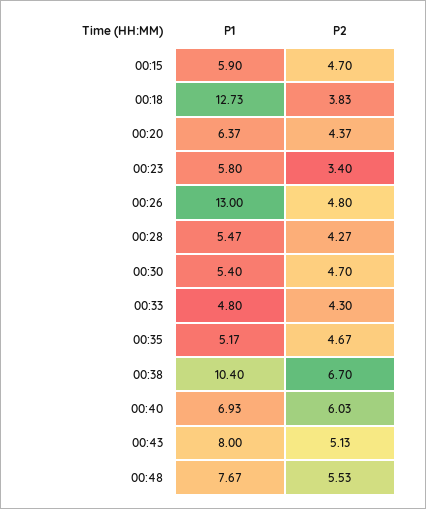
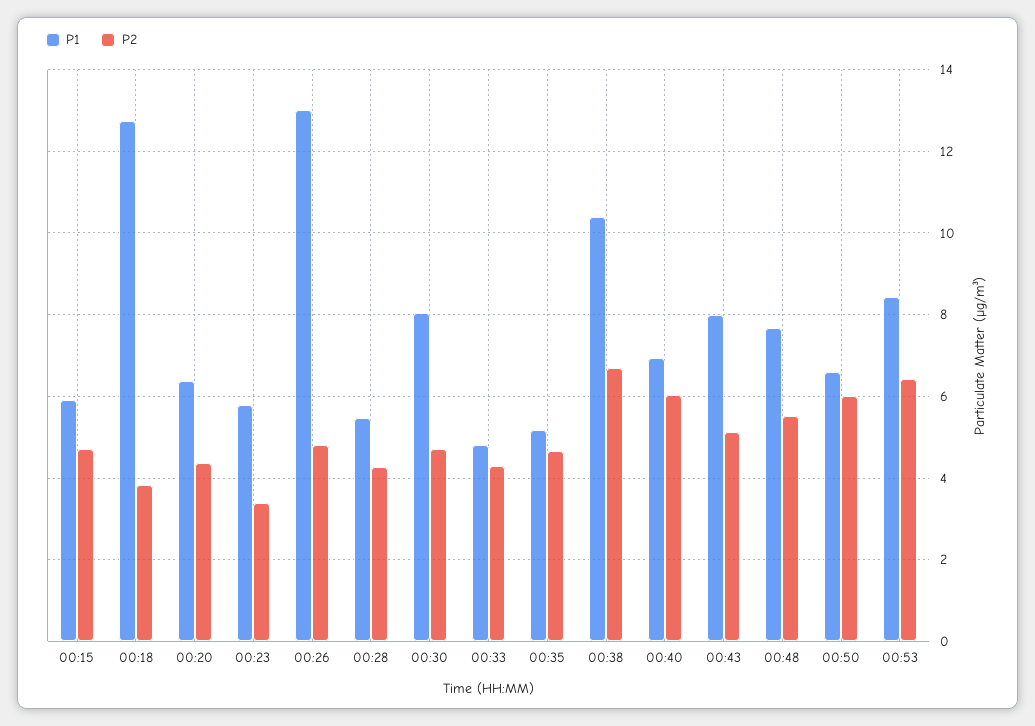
P1, 00:30: 5.4 -> 8
P1, 00:50: none -> 6.6
P2, 00:50: none -> 6
P1, 00:53: none -> 8.4
P2, 00:53: none -> 6.4

